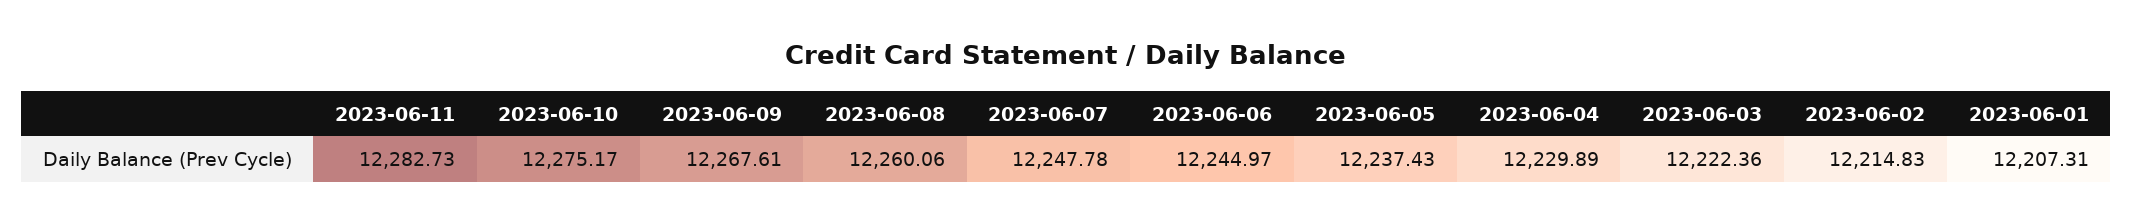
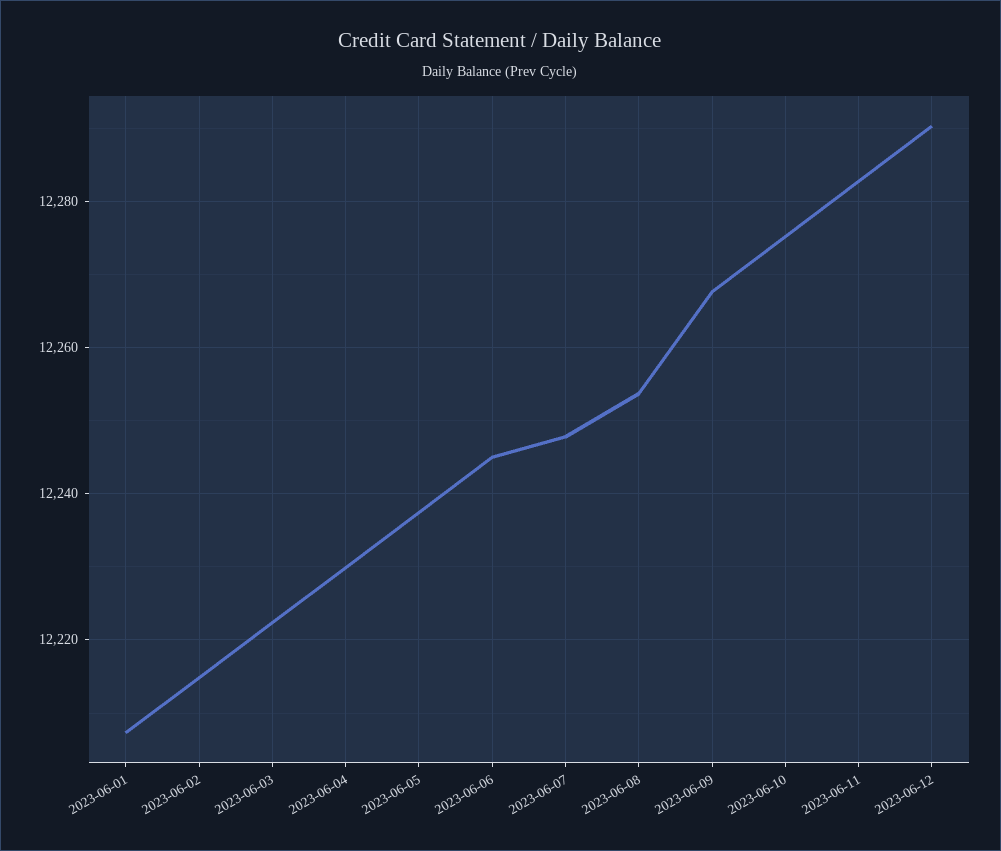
2023-06-08: 12260.06 -> 12254
2023-06-12: none -> 12290

